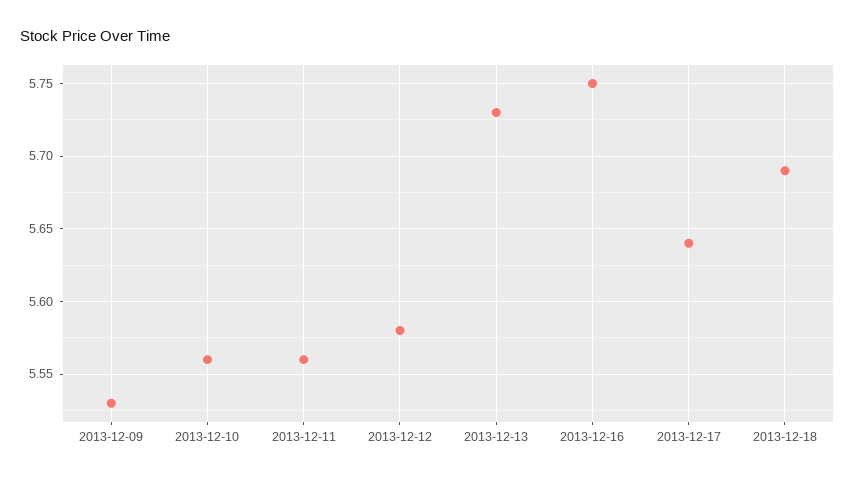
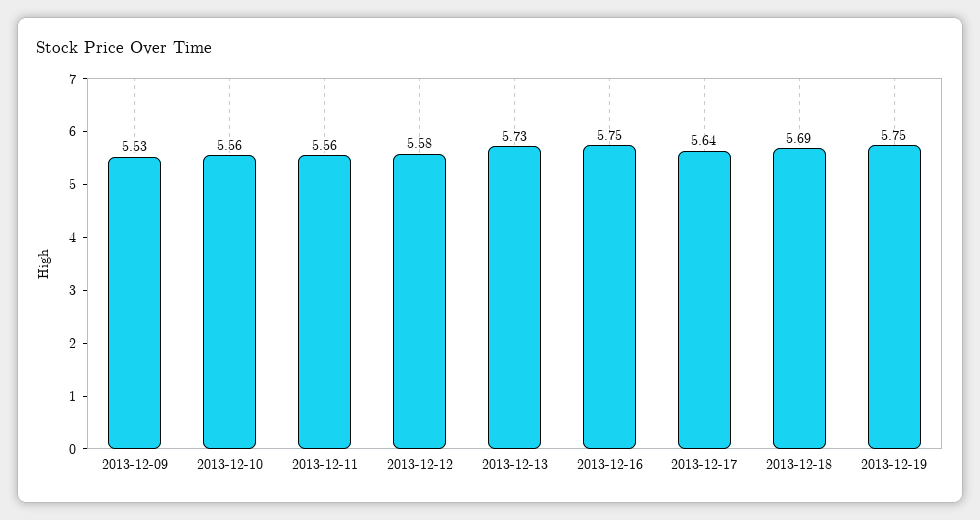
2013-12-19: none -> 5.75

